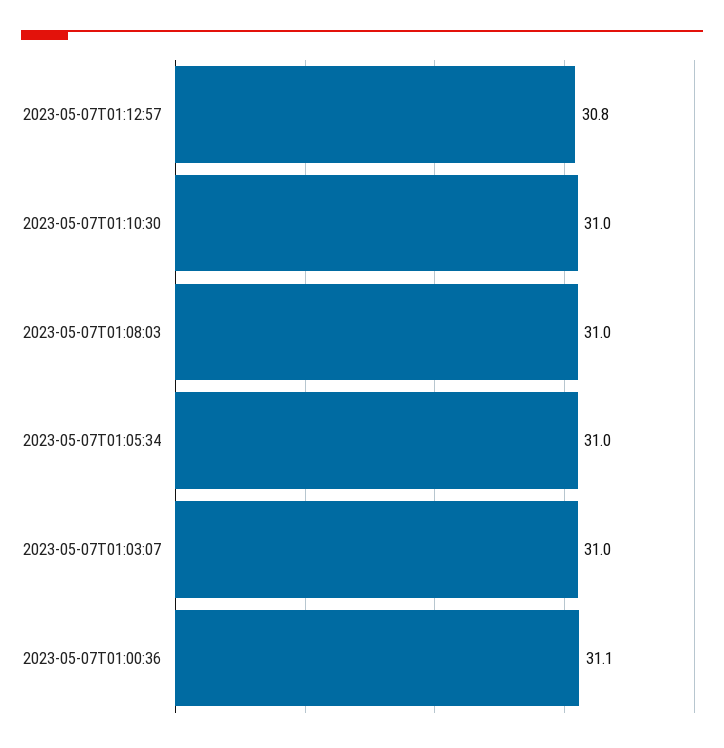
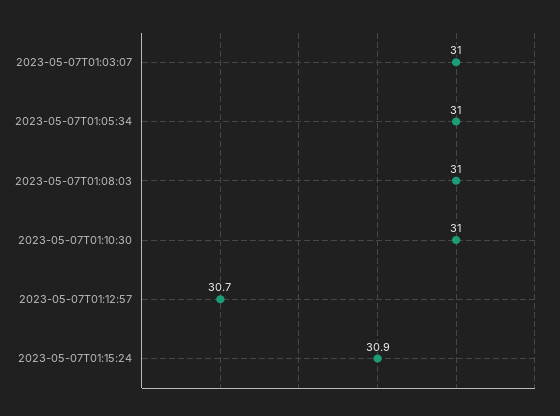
2023-05-07T01:12:57: 30.8 -> 30.7
2023-05-07T01:00:36: 31.1 -> none
2023-05-07T01:15:24: none -> 30.9

